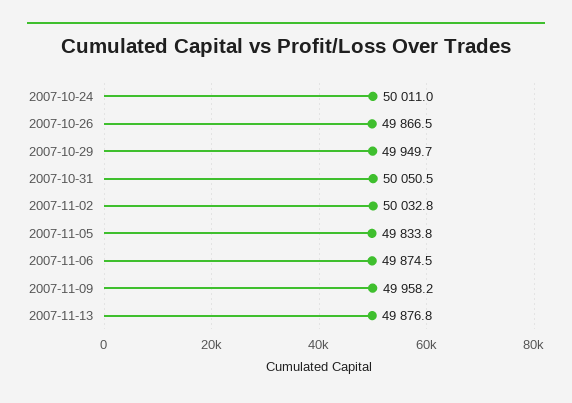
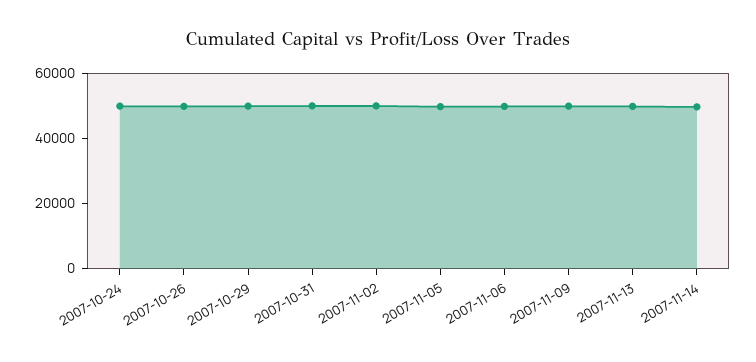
2007-11-14: none -> 50000

